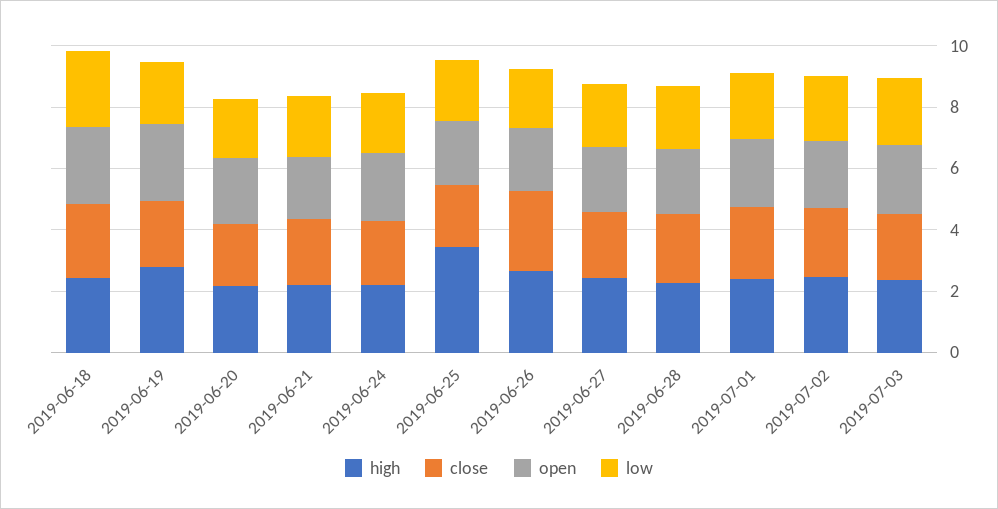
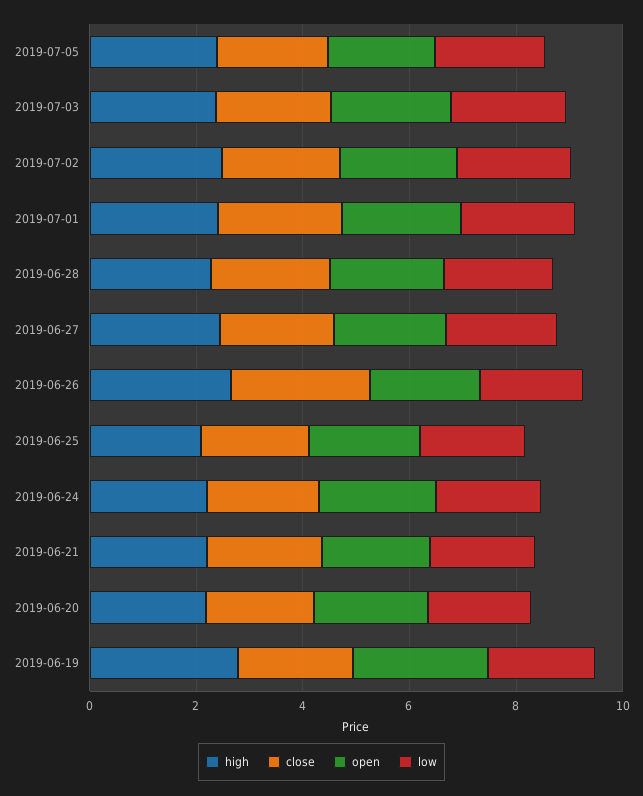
high, 2019-06-18: 2.5 -> none
close, 2019-06-18: 2.5 -> none
open, 2019-06-18: 2.5 -> none
low, 2019-06-18: 2.5 -> none
high, 2019-06-25: 3.5 -> 2
high, 2019-07-05: none -> 2.5
close, 2019-07-05: none -> 2
open, 2019-07-05: none -> 2
low, 2019-07-05: none -> 2

